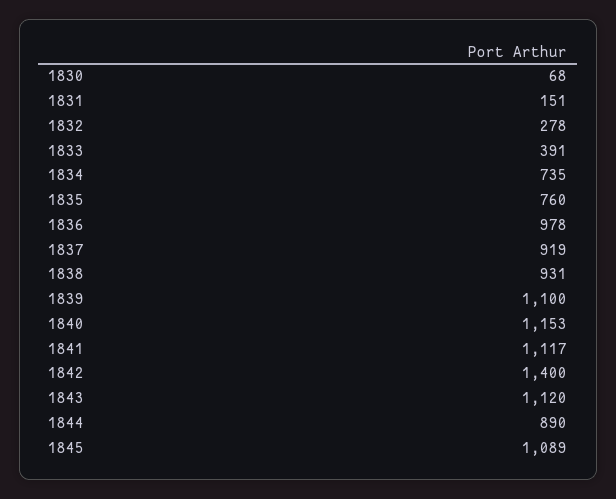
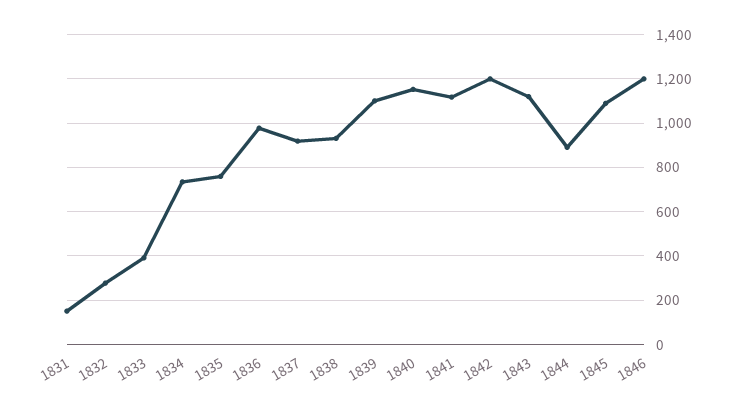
1830: 68 -> none
1842: 1400 -> 1200
1846: none -> 1200

